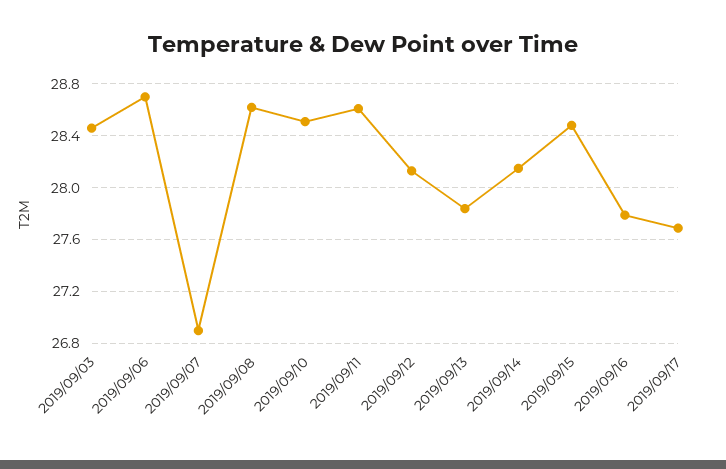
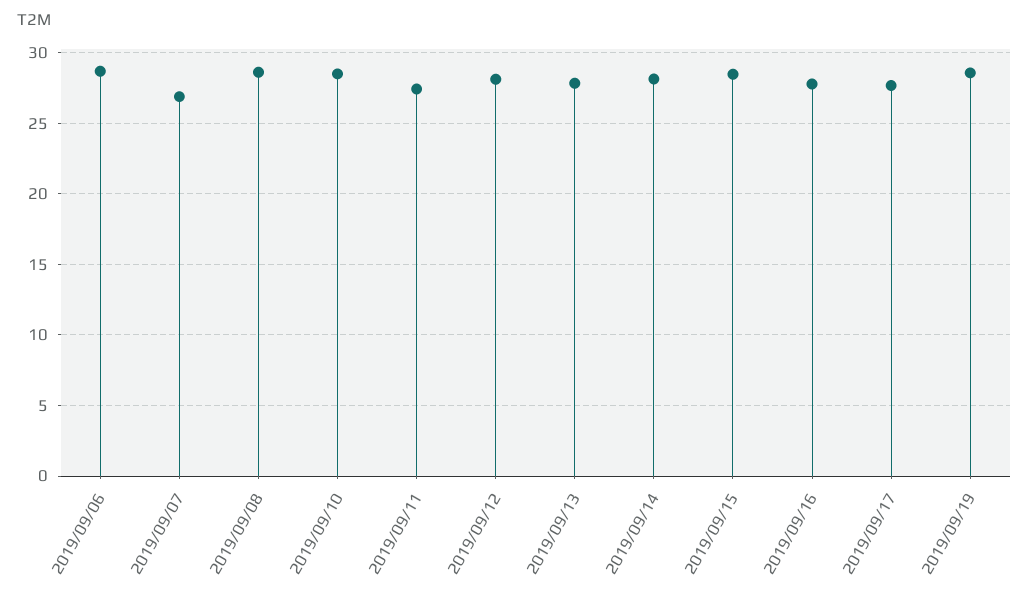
2019/09/03: 28.45 -> none
2019/09/11: 28.6 -> 27.5
2019/09/19: none -> 28.5

